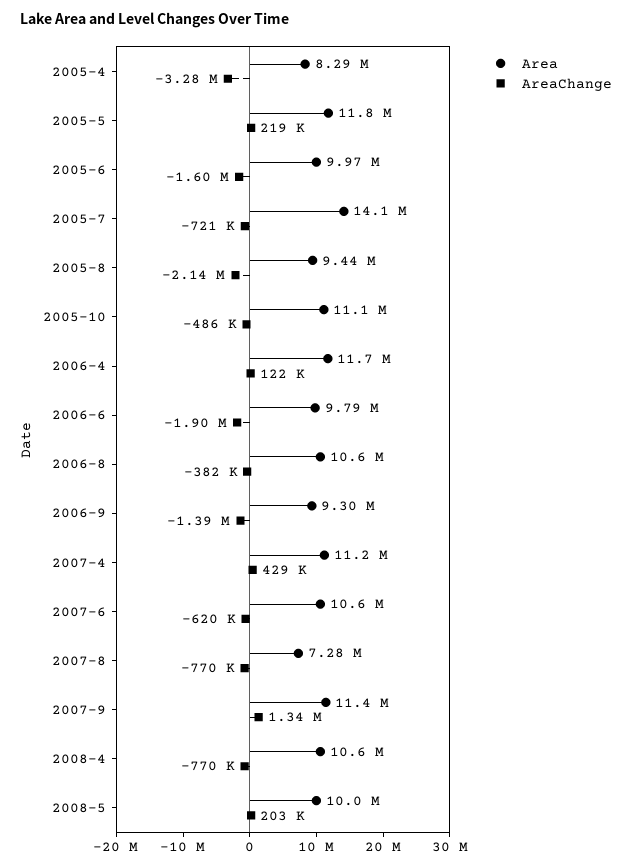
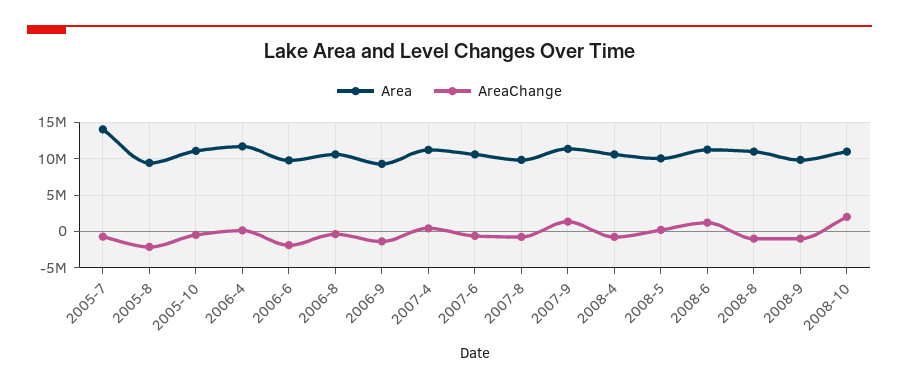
Area, 2005-4: 8290000 -> none
AreaChange, 2005-4: -3280000 -> none
Area, 2005-5: 11800000 -> none
AreaChange, 2005-5: 219000 -> none
Area, 2005-6: 9970000 -> none
AreaChange, 2005-6: -1600000 -> none
Area, 2007-8: 7280000 -> 10000000
Area, 2008-6: none -> 11000000
AreaChange, 2008-6: none -> 1000000
Area, 2008-8: none -> 11000000
AreaChange, 2008-8: none -> -1000000
Area, 2008-9: none -> 10000000
AreaChange, 2008-9: none -> -1000000
Area, 2008-10: none -> 11000000
AreaChange, 2008-10: none -> 2000000

